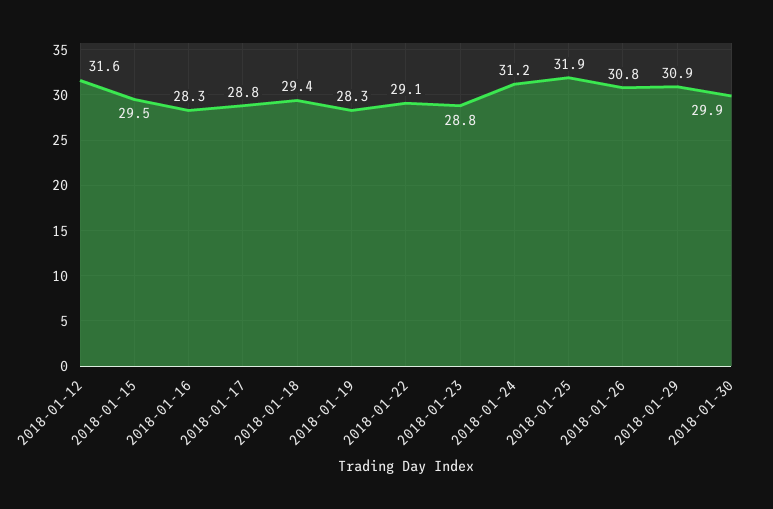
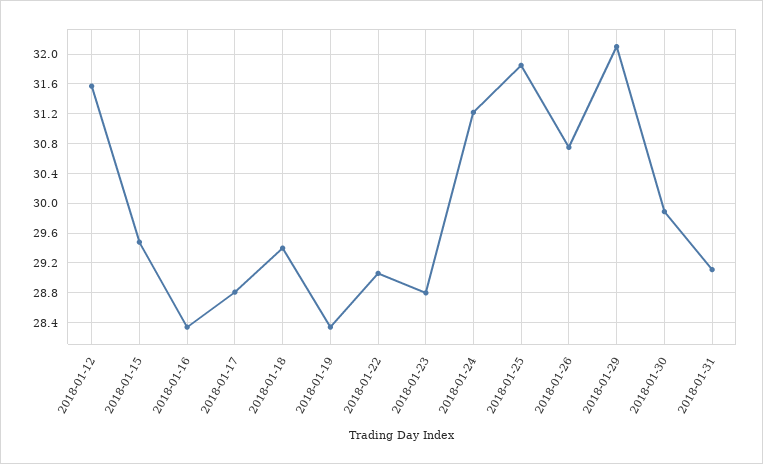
2018-01-29: 30.9 -> 32.1
2018-01-31: none -> 29.1

